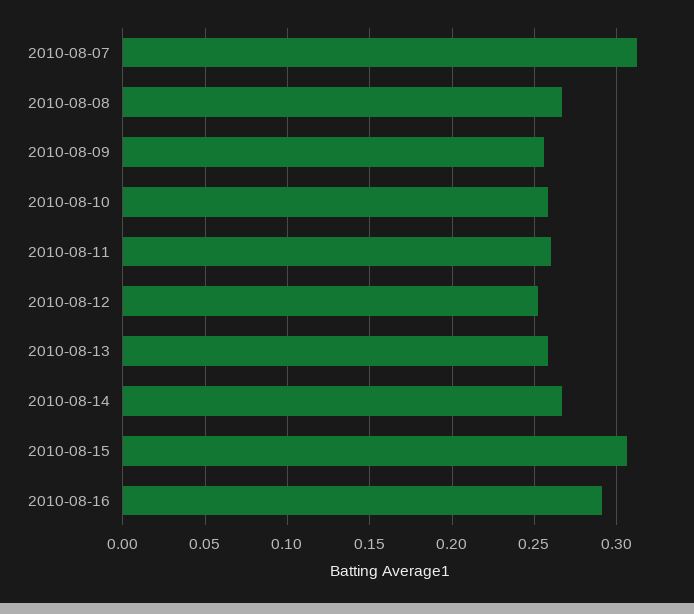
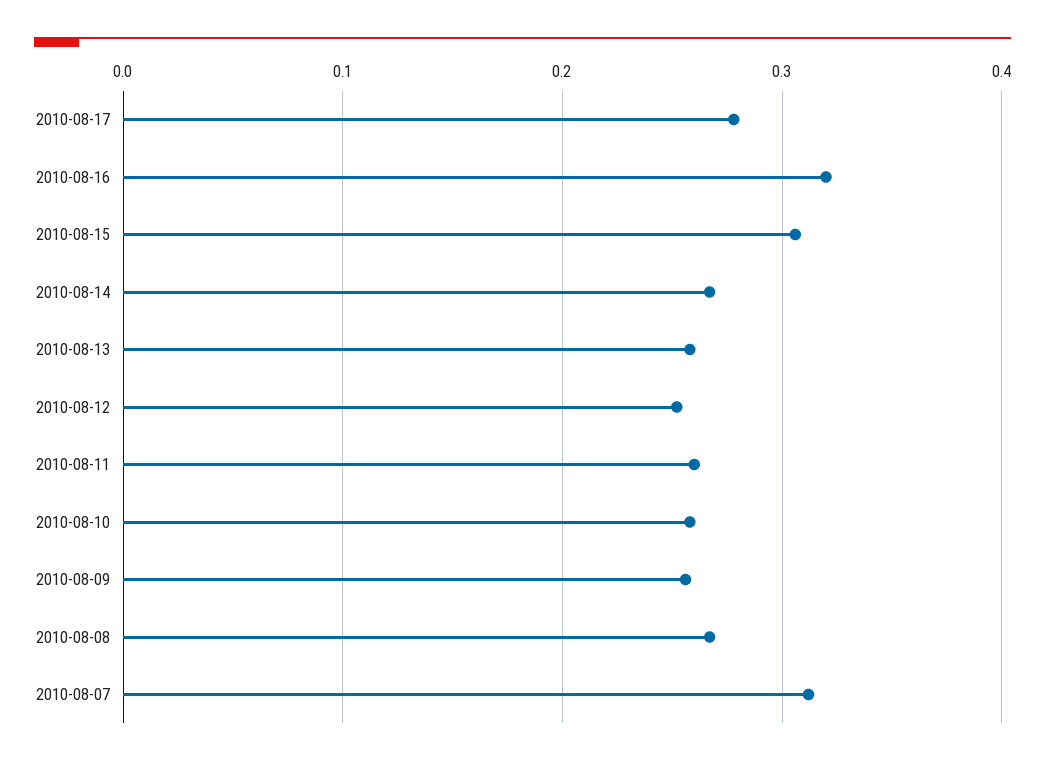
2010-08-16: 0.29 -> 0.32
2010-08-17: none -> 0.28

